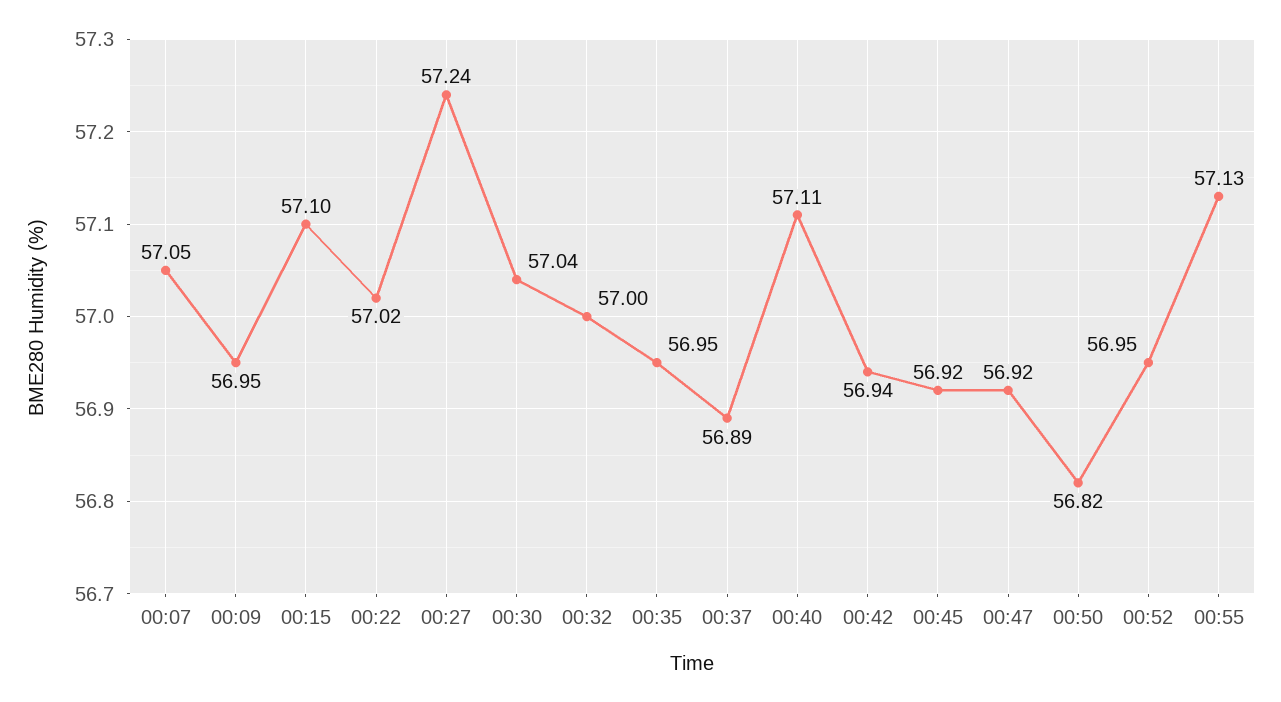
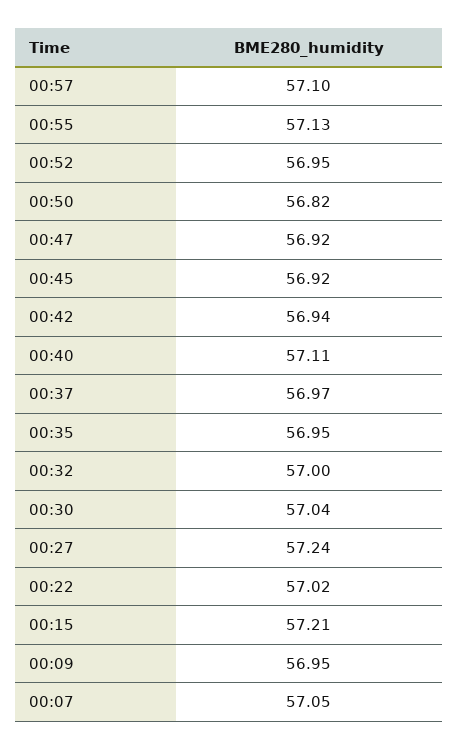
00:15: 57.1 -> 57.21
00:37: 56.89 -> 56.97
00:57: none -> 57.1

